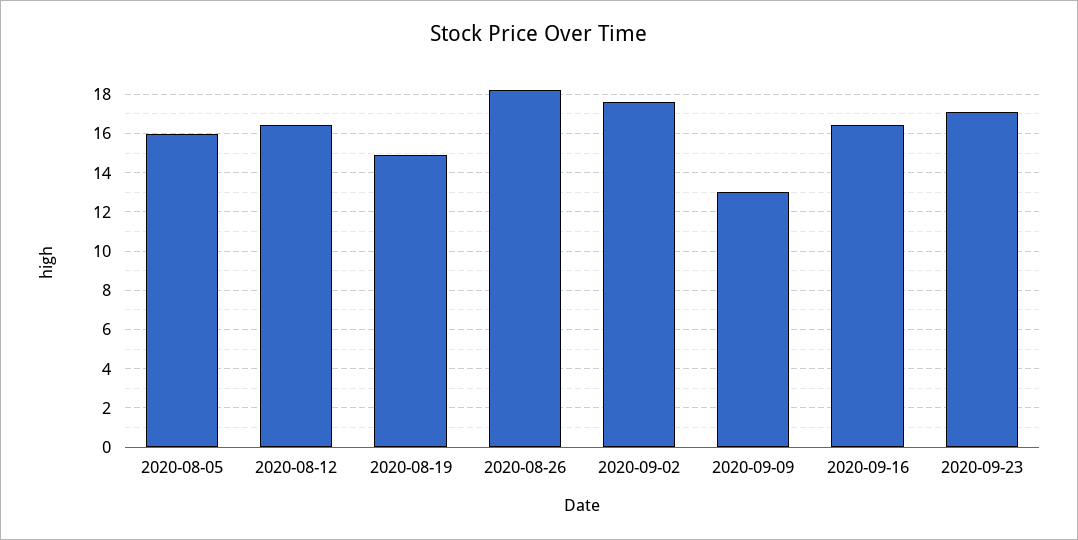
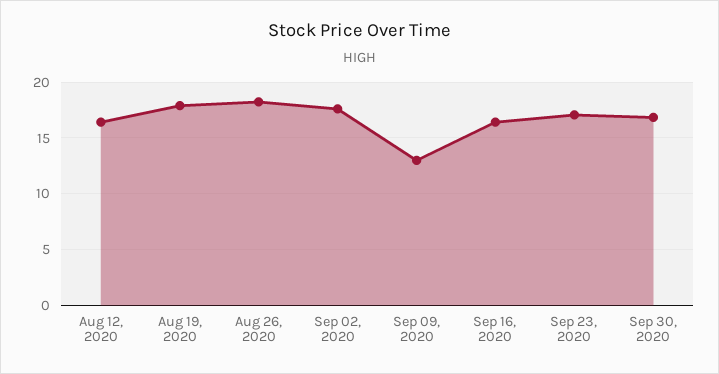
2020-08-05: 16 -> none
2020-08-19: 15 -> 18
Sep 30, 2020: none -> 17

